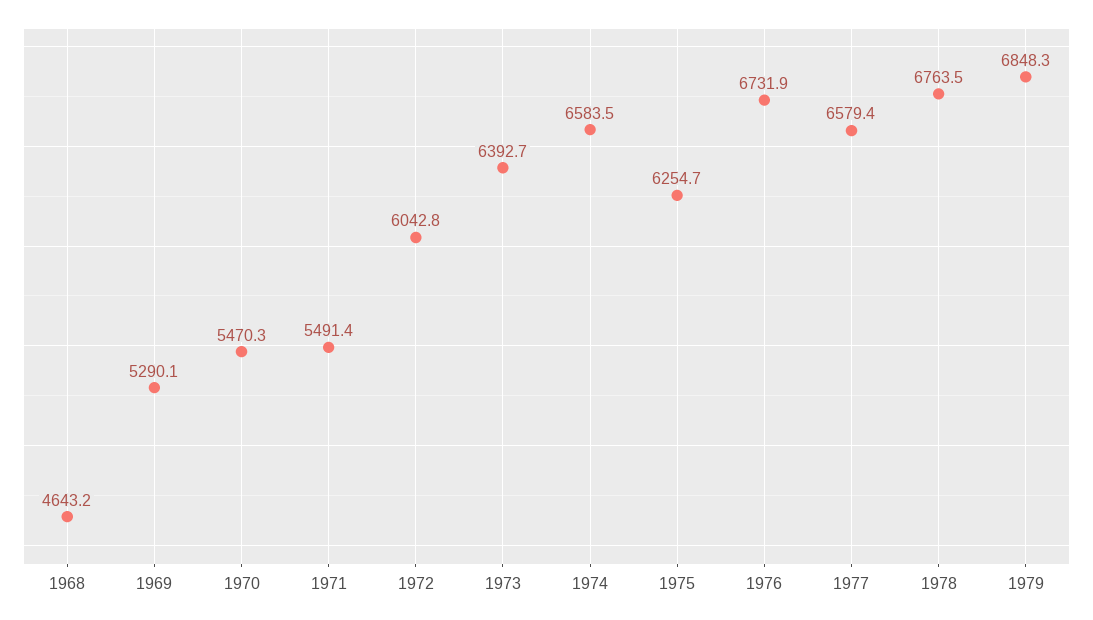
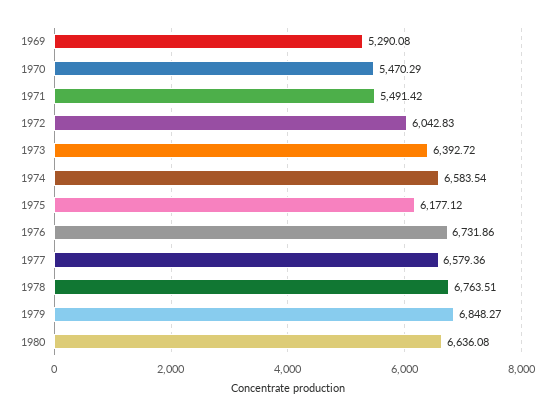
1968: 4643.2 -> none
1975: 6254.7 -> 6177.12
1980: none -> 6636.08

